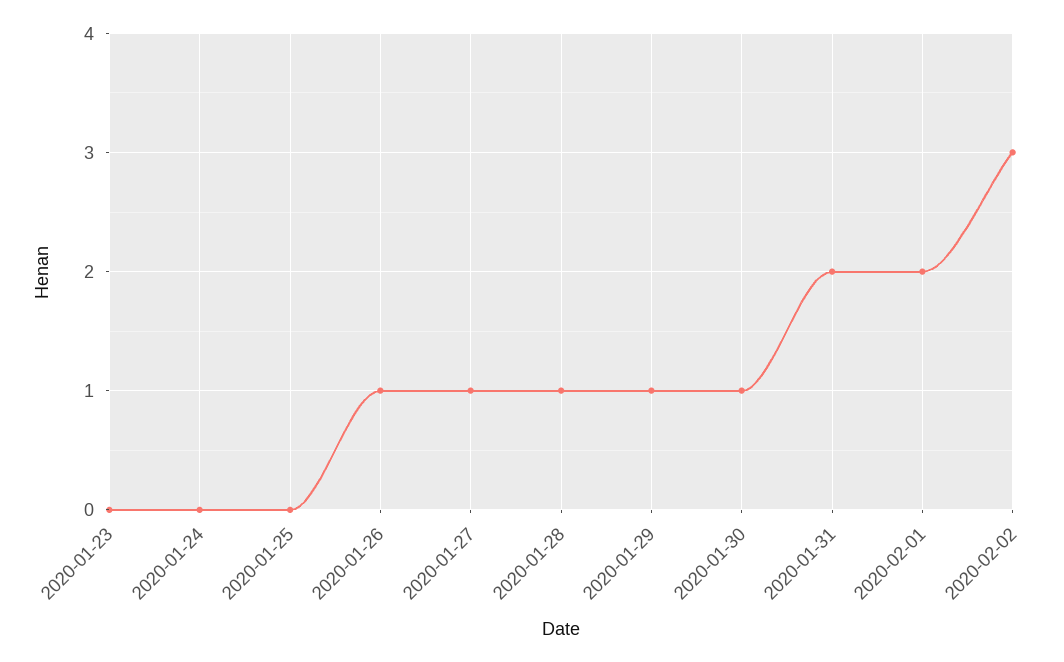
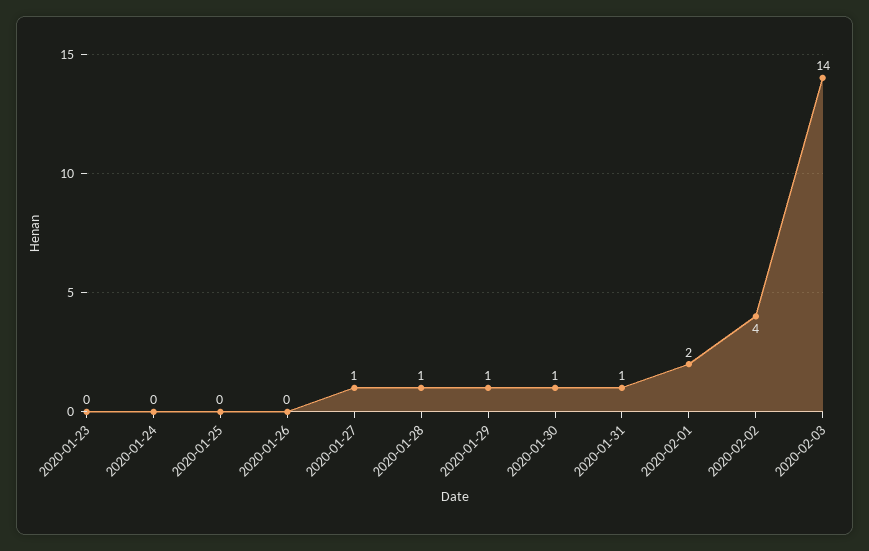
2020-01-26: 1 -> 0
2020-01-31: 2 -> 1
2020-02-02: 3 -> 4
2020-02-03: none -> 14

